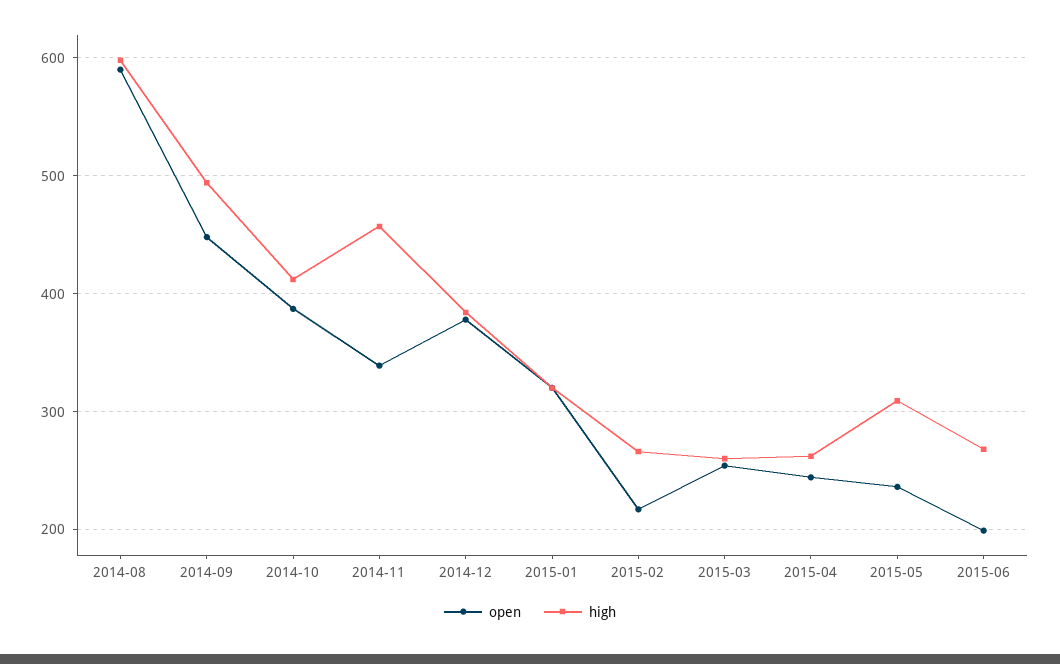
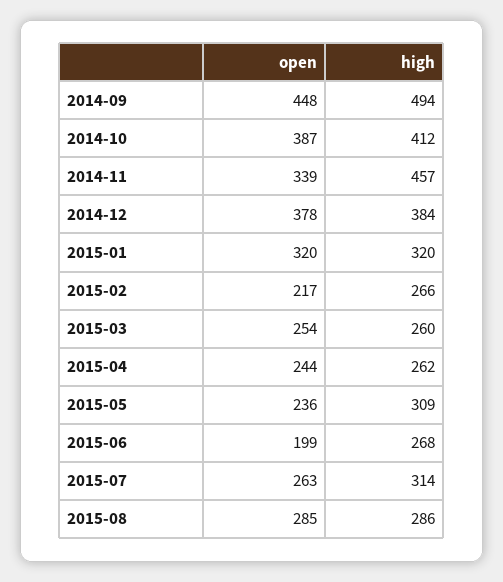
open, 2014-08: 590 -> none
high, 2014-08: 600 -> none
open, 2015-07: none -> 263
high, 2015-07: none -> 314
open, 2015-08: none -> 285
high, 2015-08: none -> 286

